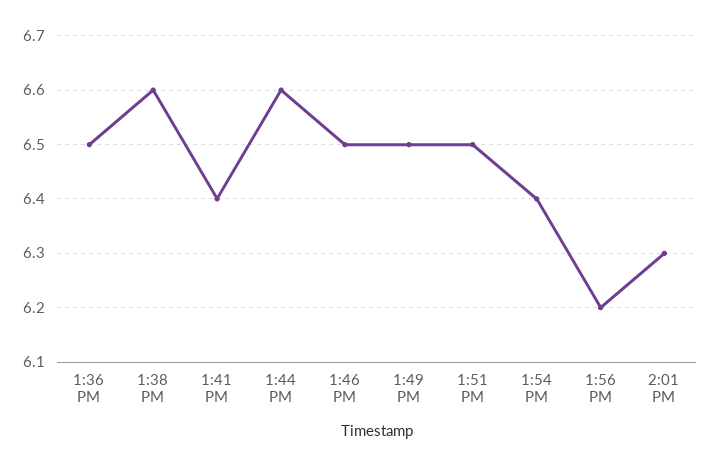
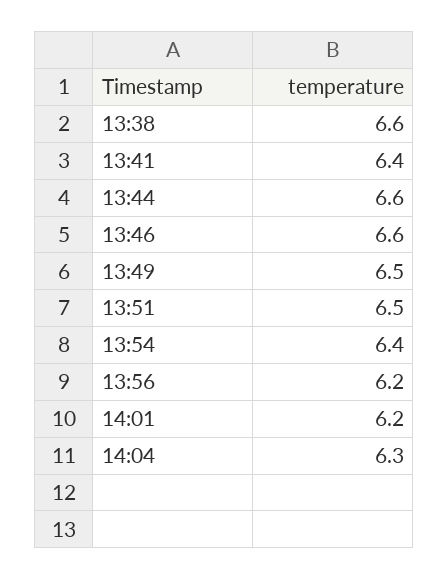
1:36 PM: 6.5 -> none
1:46 PM: 6.5 -> 6.6
2:01 PM: 6.3 -> 6.2
14:04: none -> 6.3

